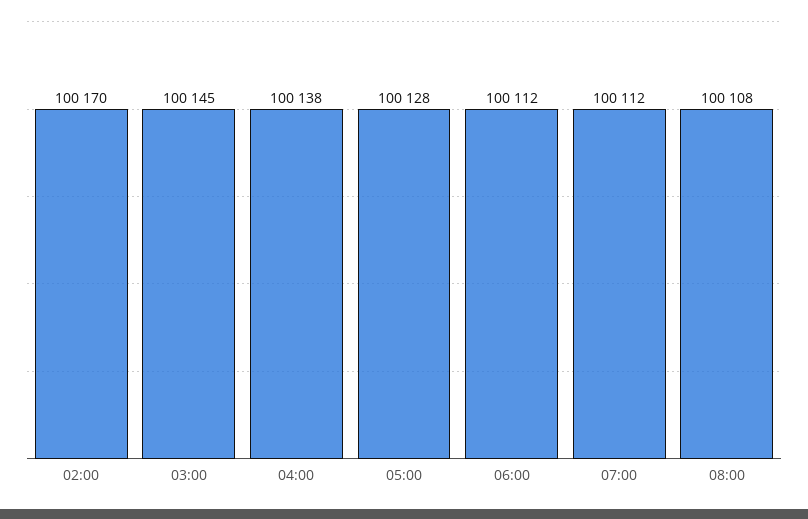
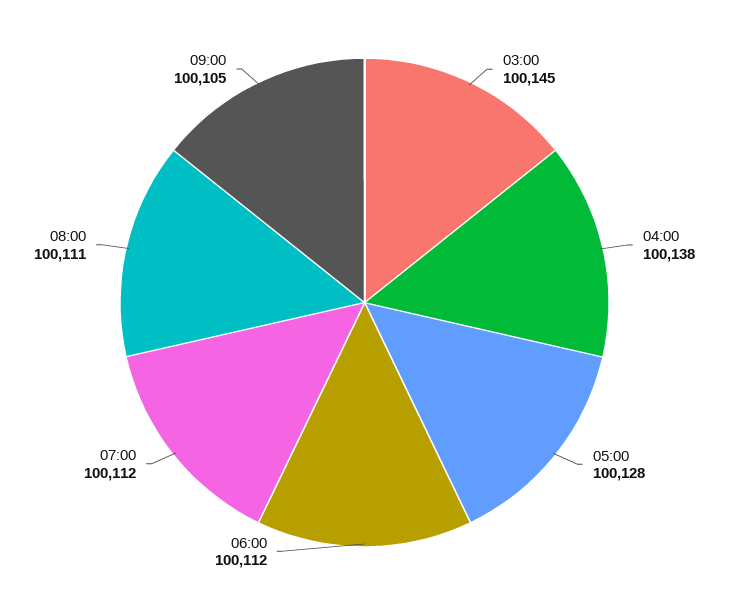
02:00: 100170 -> none
08:00: 100108 -> 100111
09:00: none -> 100105

